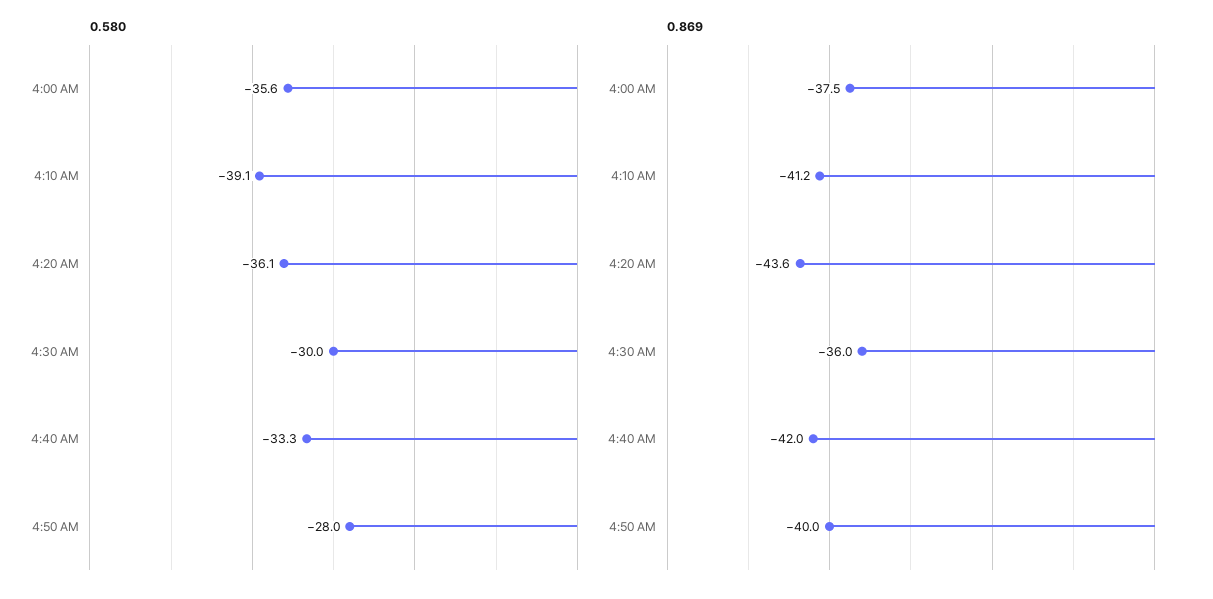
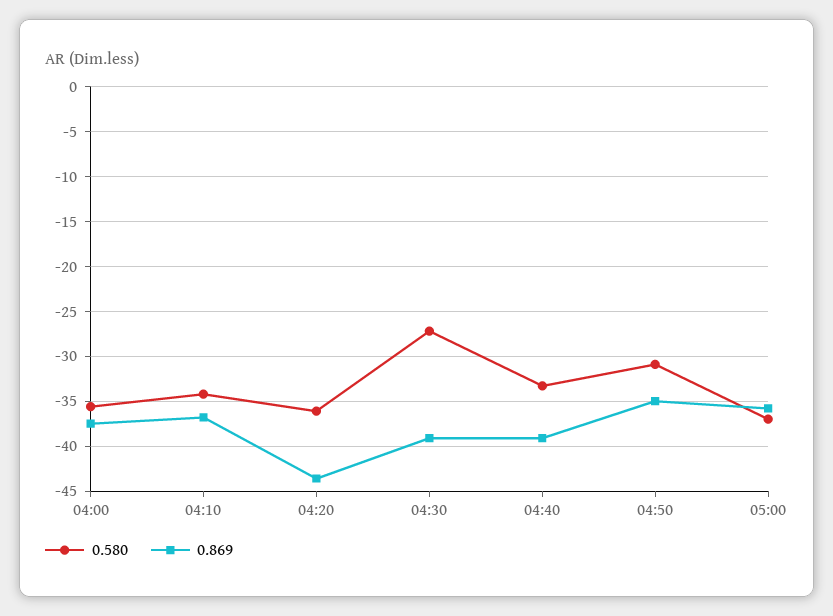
0.580, 4:10 AM: -39.1 -> -34
0.580, 4:30 AM: -30 -> -27
0.580, 4:50 AM: -28 -> -31
0.869, 4:10 AM: -41.2 -> -37
0.869, 4:30 AM: -36 -> -39
0.869, 4:40 AM: -42 -> -39
0.869, 4:50 AM: -40 -> -35
0.580, 05:00: none -> -37
0.869, 05:00: none -> -36

